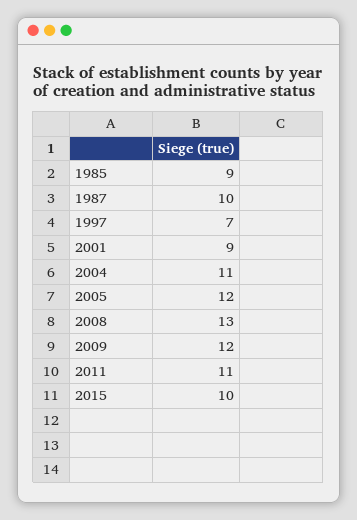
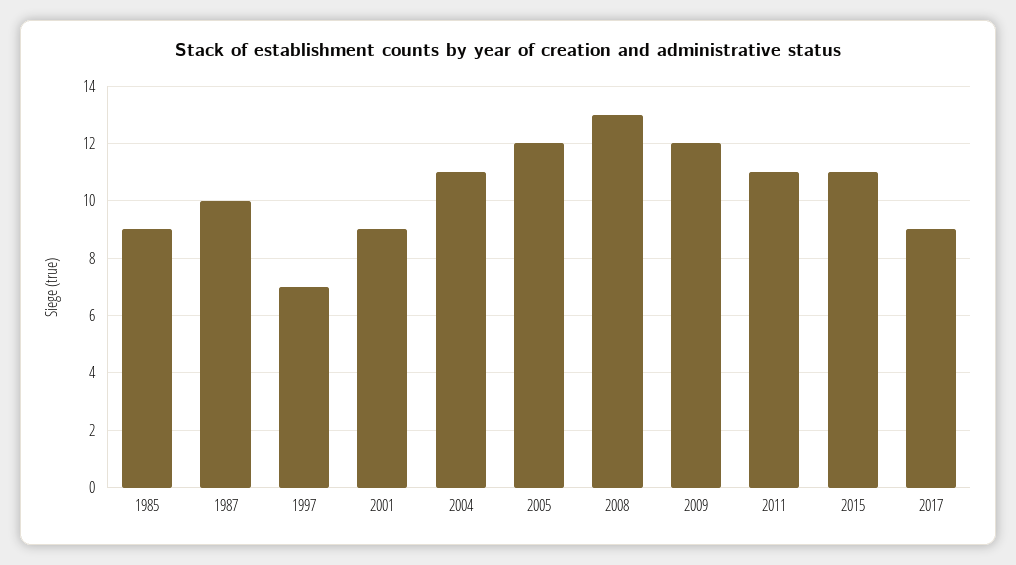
2015: 10 -> 11
2017: none -> 9

